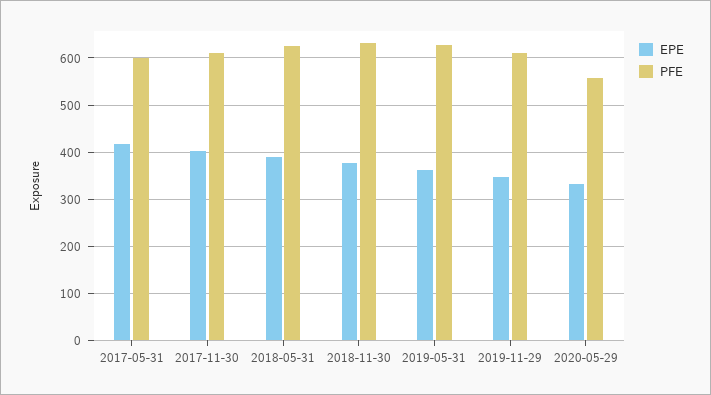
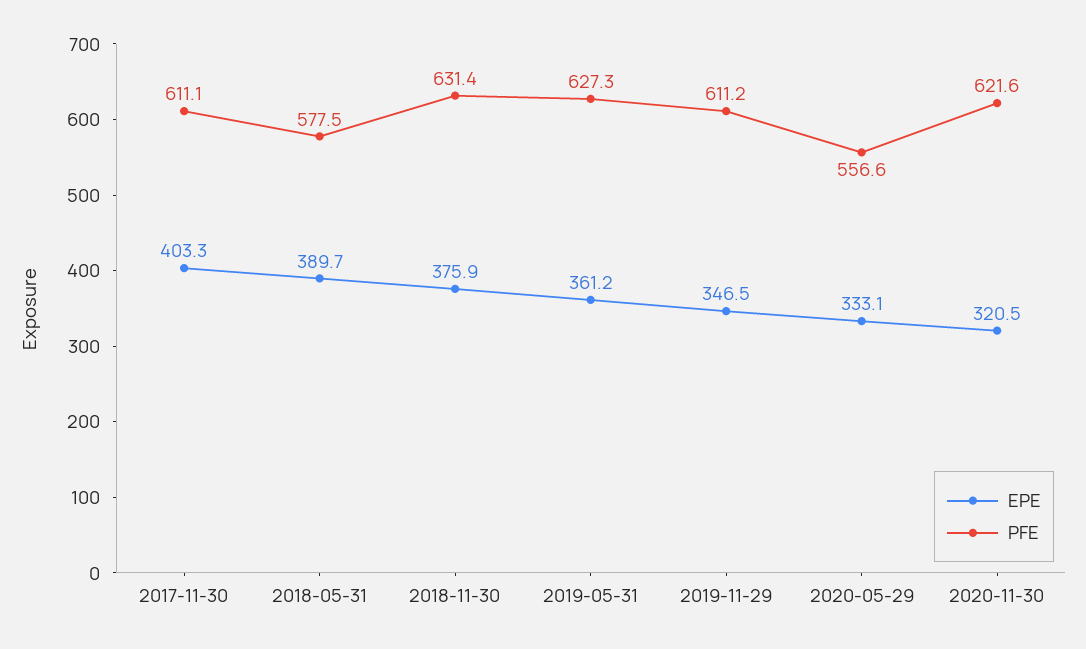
EPE, 2017-05-31: 420 -> none
PFE, 2017-05-31: 600 -> none
PFE, 2018-05-31: 620 -> 577.5
EPE, 2020-11-30: none -> 320.5
PFE, 2020-11-30: none -> 621.6

